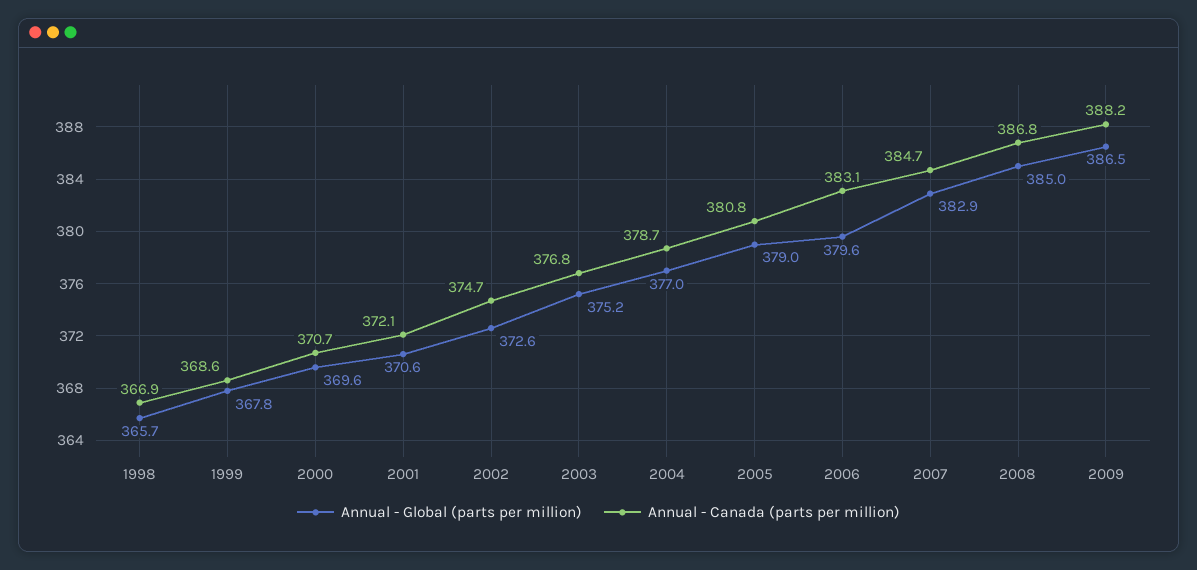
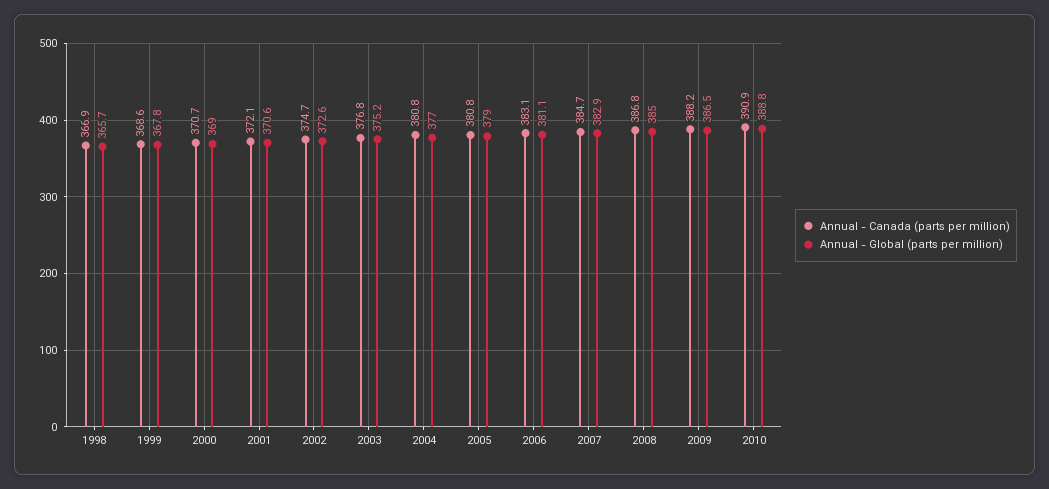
Annual - Global (parts per million), 2000: 369.6 -> 369
Annual - Canada (parts per million), 2004: 378.7 -> 380.8
Annual - Global (parts per million), 2006: 379.6 -> 381.1
Annual - Canada (parts per million), 2010: none -> 390.9
Annual - Global (parts per million), 2010: none -> 388.8

